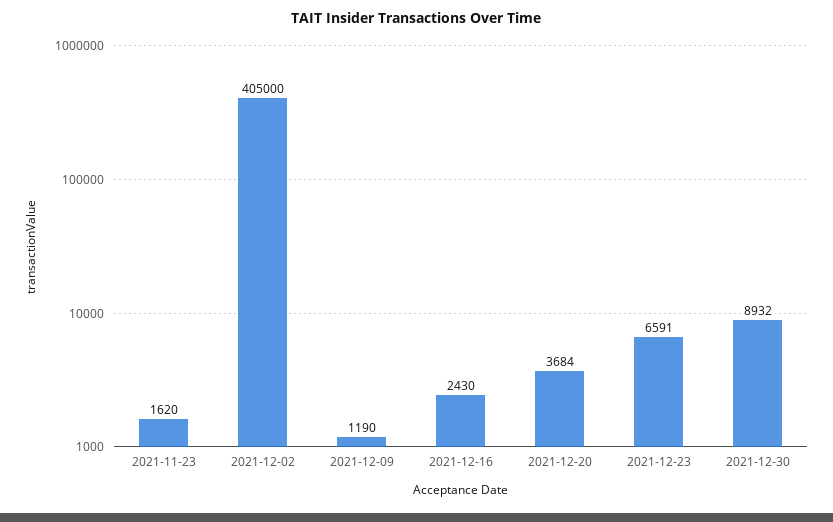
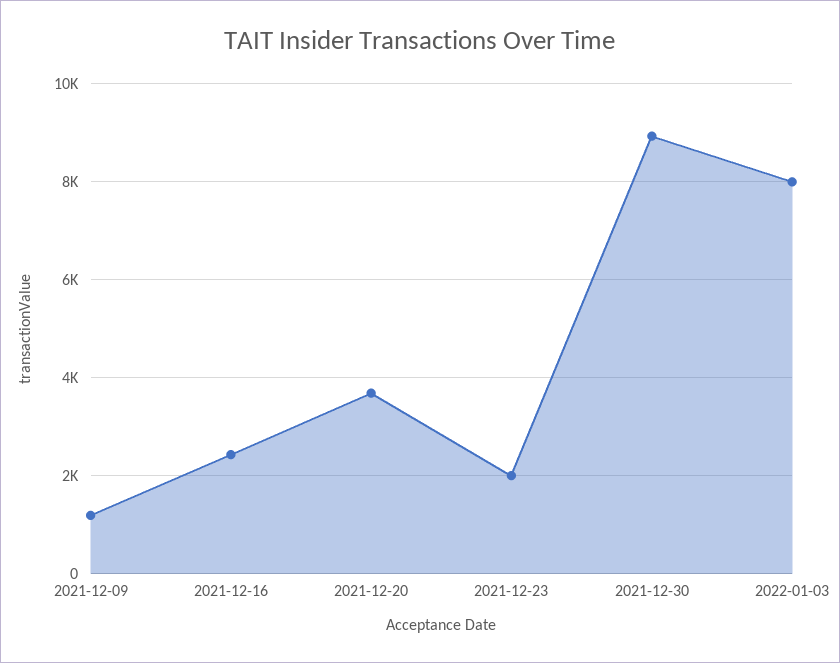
2021-11-23: 1620 -> none
2021-12-02: 405000 -> none
2021-12-23: 6591 -> 2000
2022-01-03: none -> 8000

